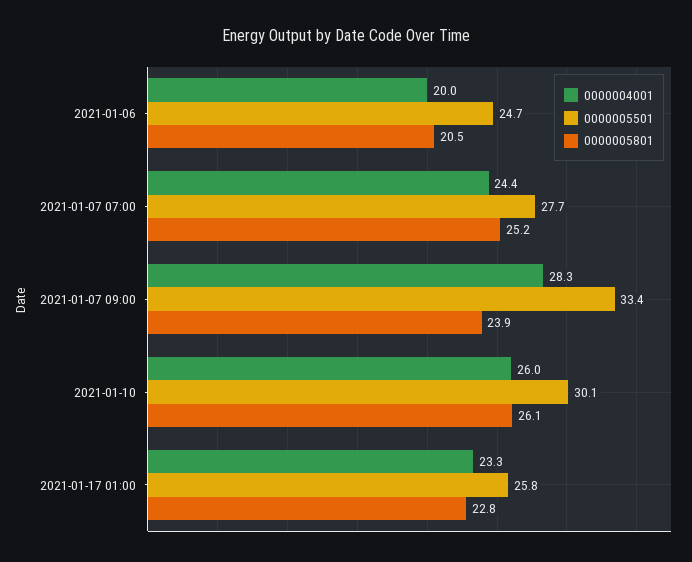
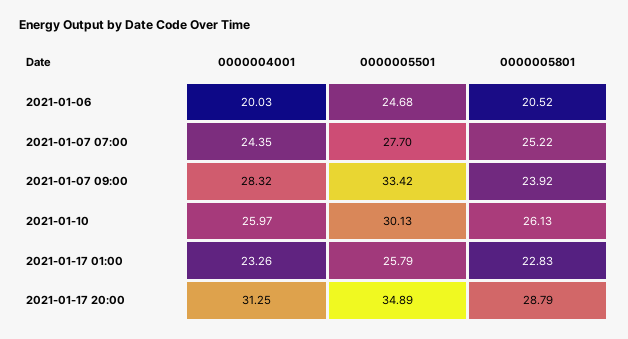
0000004001, 2021-01-17 20:00: none -> 31.25
0000005501, 2021-01-17 20:00: none -> 34.89
0000005801, 2021-01-17 20:00: none -> 28.79

